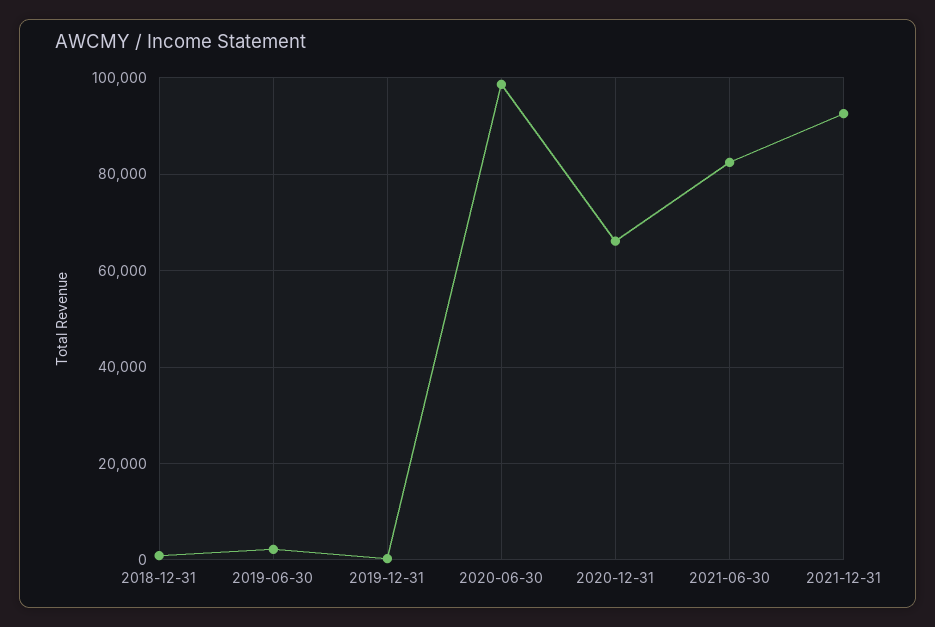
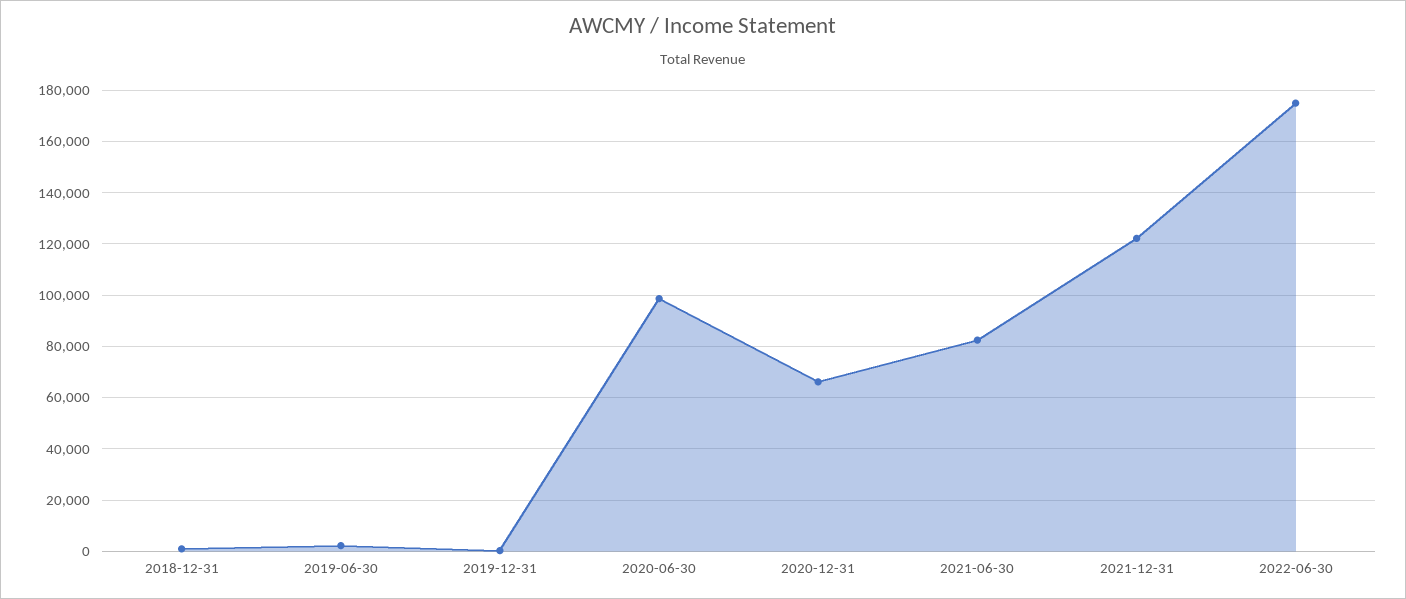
2021-12-31: 92000 -> 122500
2022-06-30: none -> 175000

